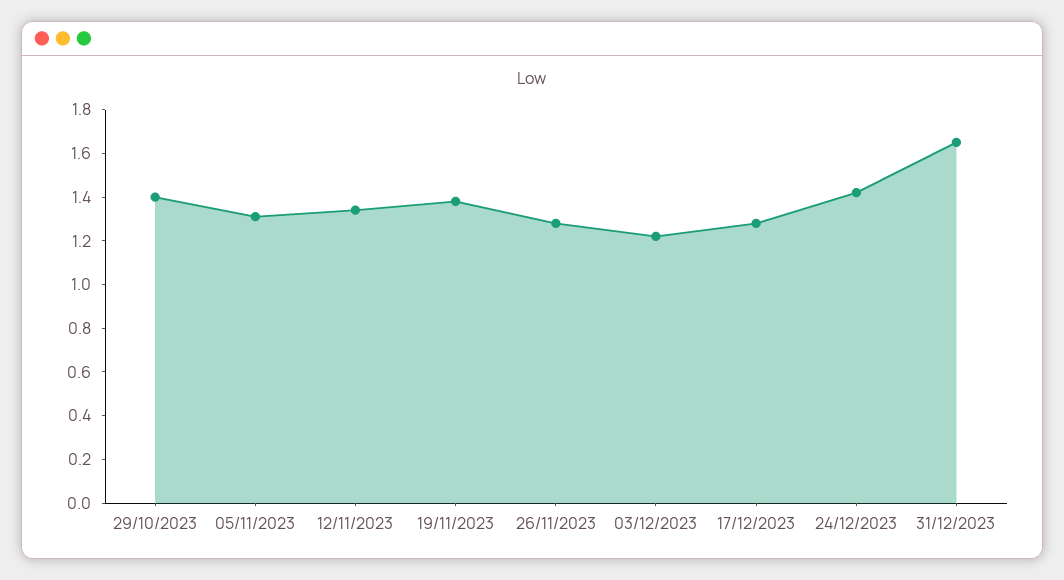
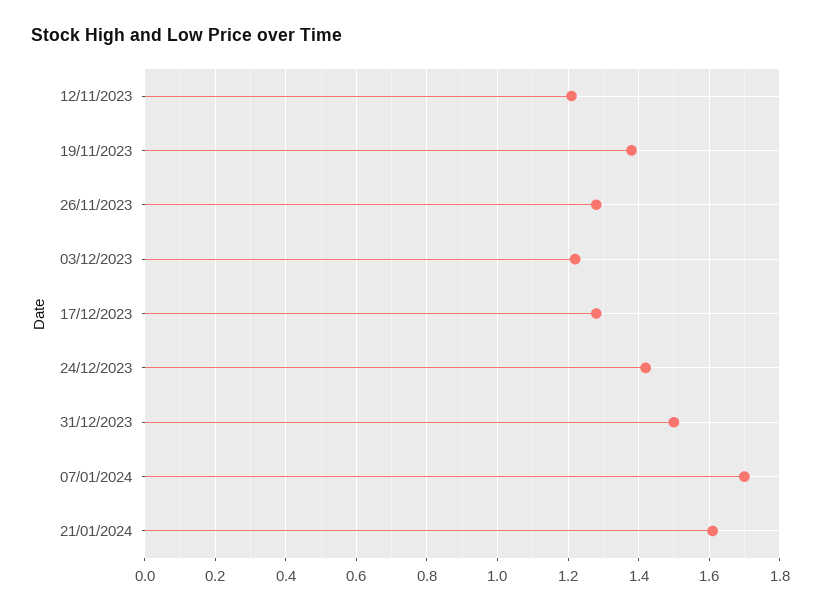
29/10/2023: 1.4 -> none
05/11/2023: 1.3 -> none
12/11/2023: 1.35 -> 1.2
31/12/2023: 1.65 -> 1.5
07/01/2024: none -> 1.7
21/01/2024: none -> 1.6

